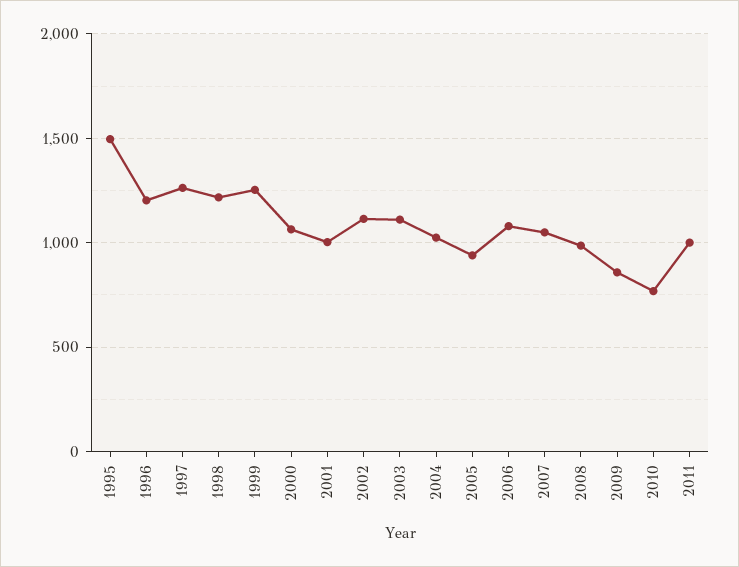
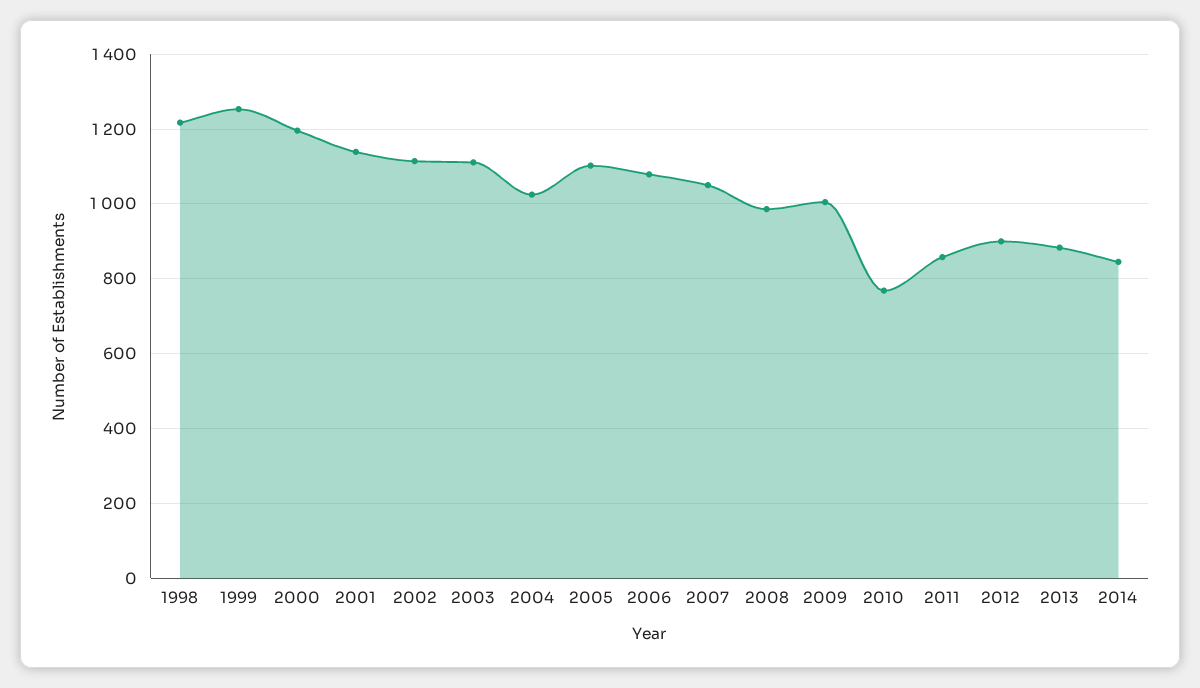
1995: 1500 -> none
1996: 1200 -> none
1997: 1250 -> none
2000: 1050 -> 1200
2001: 1000 -> 1140
2005: 950 -> 1100
2009: 850 -> 1000
2011: 1000 -> 860
2012: none -> 900
2013: none -> 880
2014: none -> 840

